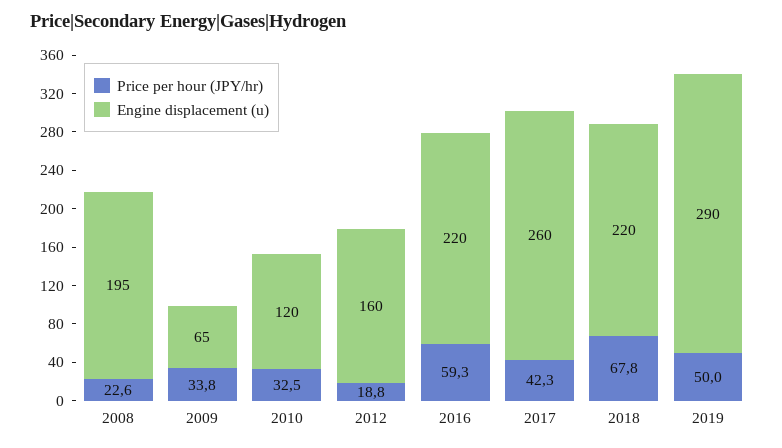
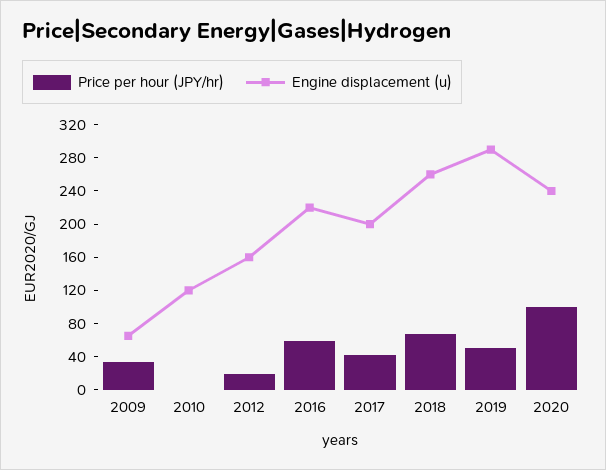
Price per hour (JPY/hr), 2008: 22.6 -> none
Engine displacement (u), 2008: 195 -> none
Price per hour (JPY/hr), 2010: 32.5 -> 0
Engine displacement (u), 2017: 260 -> 200
Engine displacement (u), 2018: 220 -> 260
Price per hour (JPY/hr), 2020: none -> 100
Engine displacement (u), 2020: none -> 240

